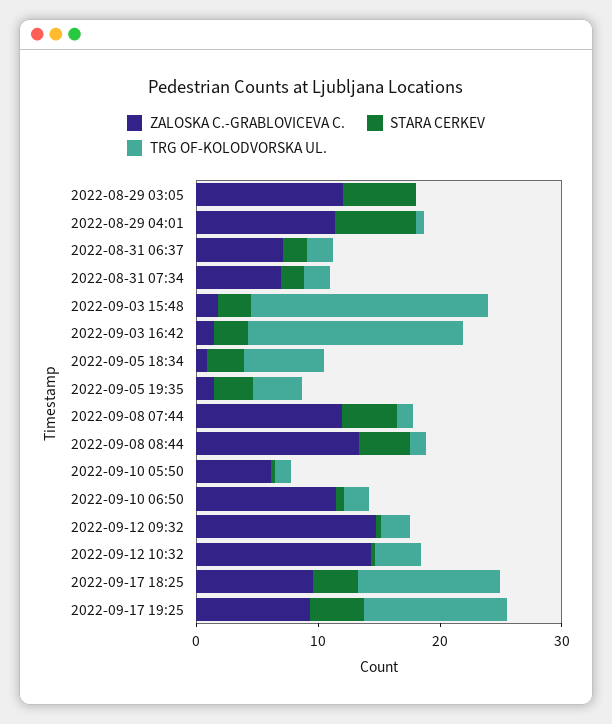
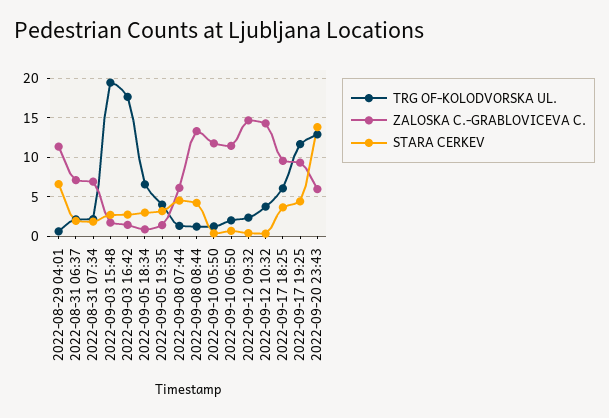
ZALOSKA C.-GRABLOVICEVA C., 2022-08-29 03:05: 12 -> none
STARA CERKEV, 2022-08-29 03:05: 6 -> none
TRG OF-KOLODVORSKA UL., 2022-08-29 03:05: 0 -> none
ZALOSKA C.-GRABLOVICEVA C., 2022-09-08 07:44: 12 -> 6
ZALOSKA C.-GRABLOVICEVA C., 2022-09-10 05:50: 6 -> 12
TRG OF-KOLODVORSKA UL., 2022-09-17 18:25: 12 -> 6
TRG OF-KOLODVORSKA UL., 2022-09-20 23:43: none -> 13
ZALOSKA C.-GRABLOVICEVA C., 2022-09-20 23:43: none -> 6
STARA CERKEV, 2022-09-20 23:43: none -> 14

